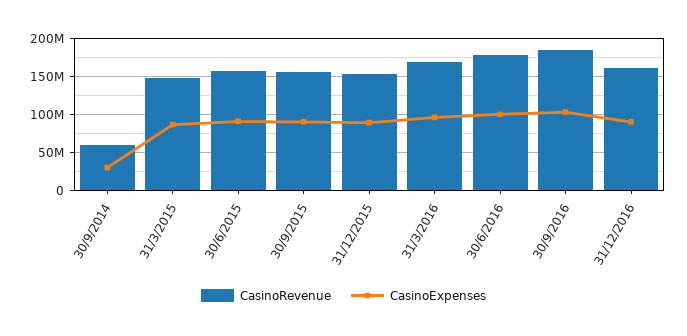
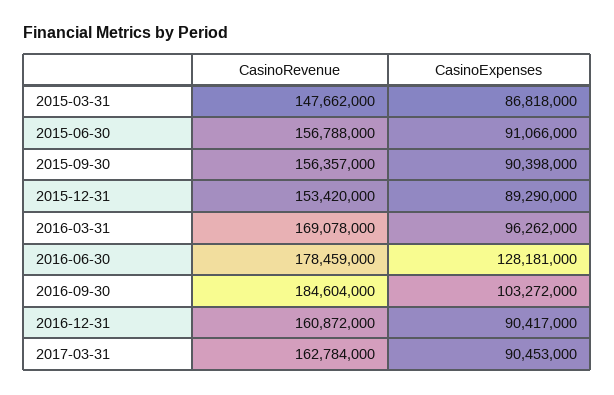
CasinoRevenue, 30/9/2014: 60000000 -> none
CasinoExpenses, 30/9/2014: 30000000 -> none
CasinoExpenses, 30/6/2016: 100000000 -> 128181000
CasinoRevenue, 2017-03-31: none -> 162784000
CasinoExpenses, 2017-03-31: none -> 90453000

